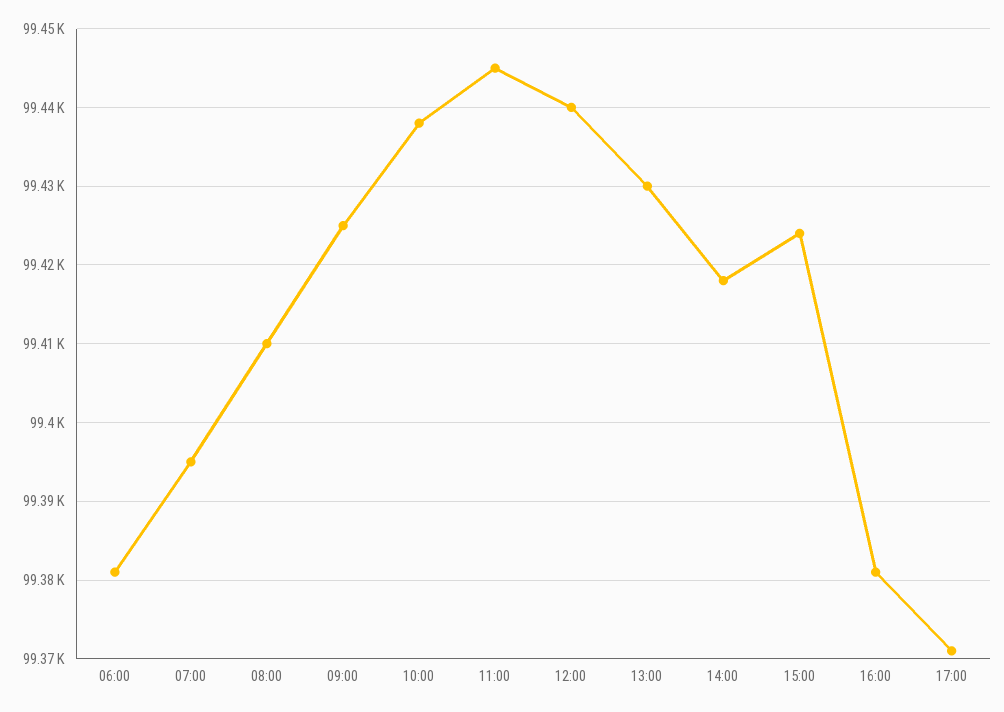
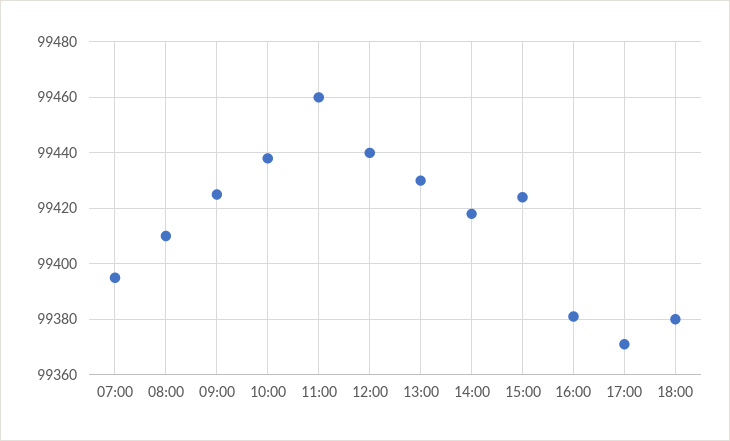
06:00: 99381 -> none
11:00: 99445 -> 99460
18:00: none -> 99380

